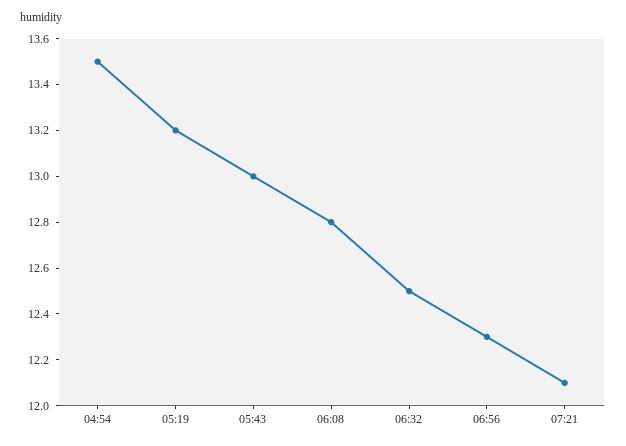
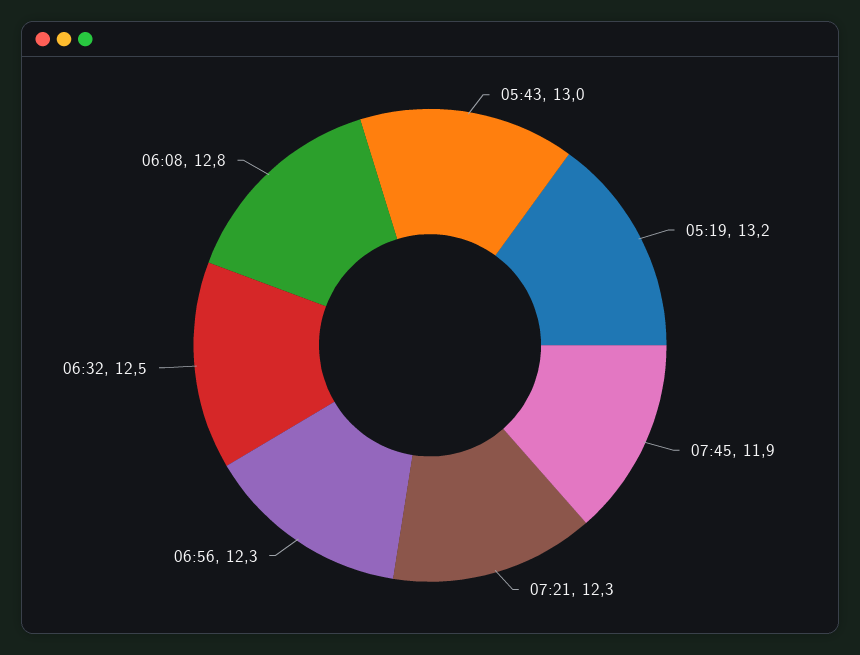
04:54: 13.5 -> none
07:21: 12.1 -> 12.3
07:45: none -> 11.9

